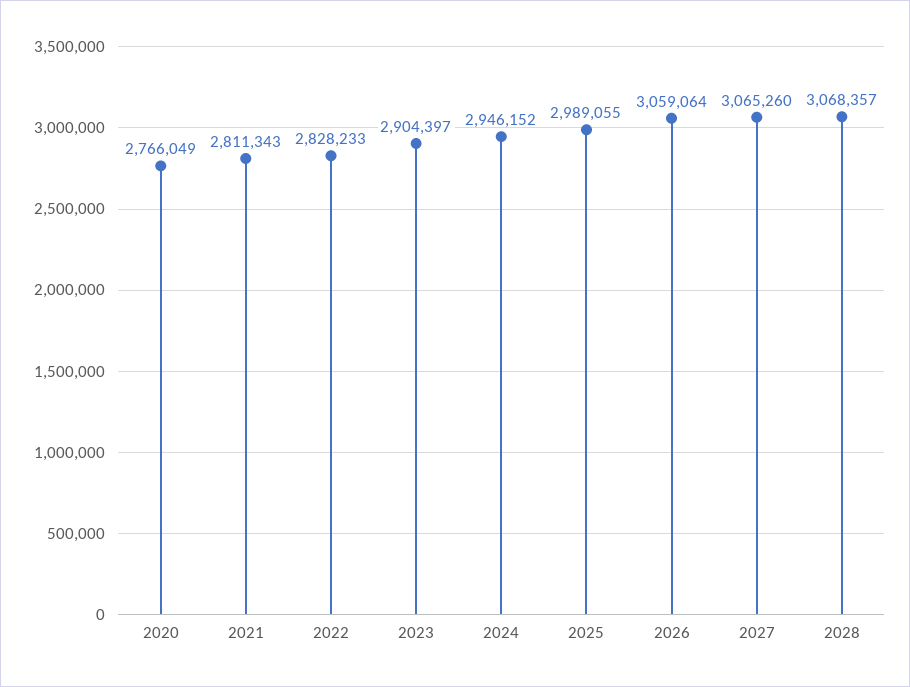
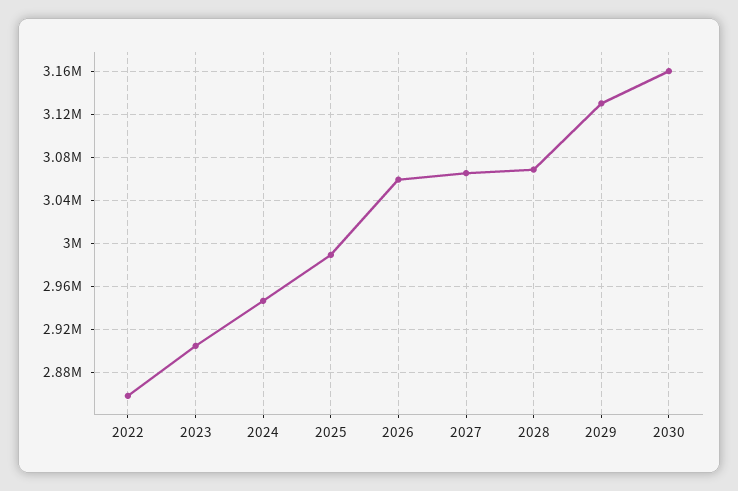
2020: 2766049 -> none
2021: 2811343 -> none
2022: 2828233 -> 2860000
2029: none -> 3130000
2030: none -> 3160000

